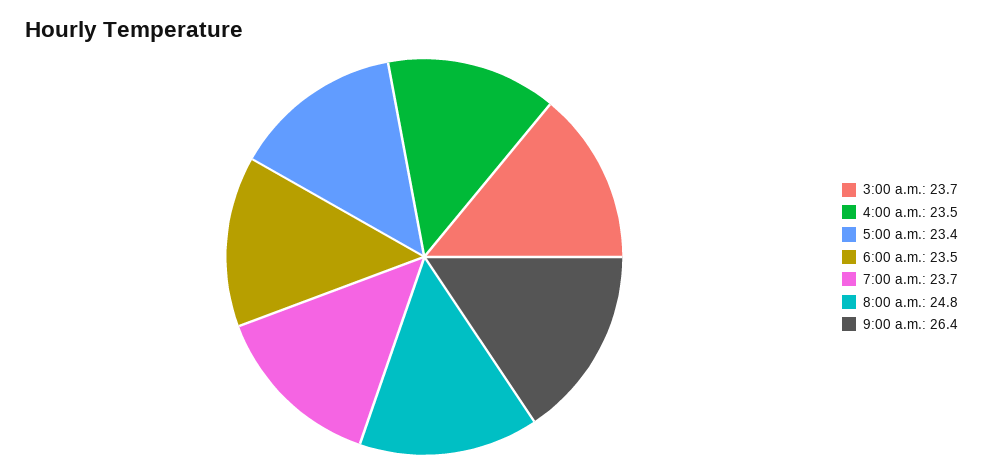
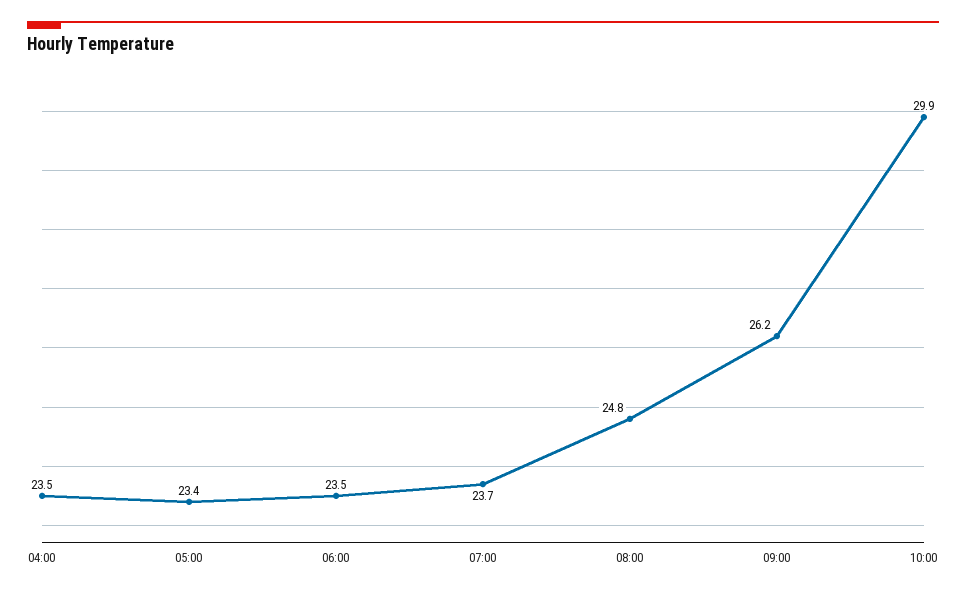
3:00 a.m.: 23.7 -> none
9:00 a.m.: 26.4 -> 26.2
10:00: none -> 29.9

